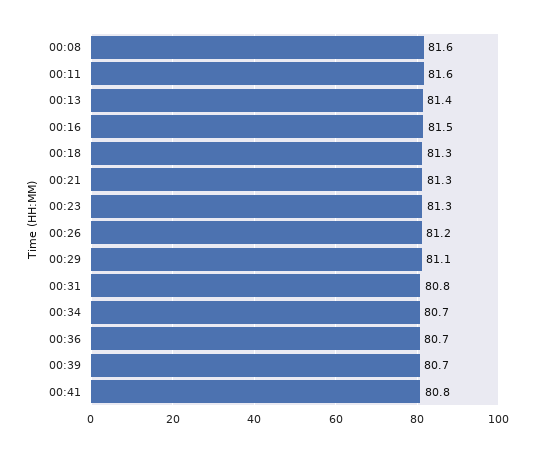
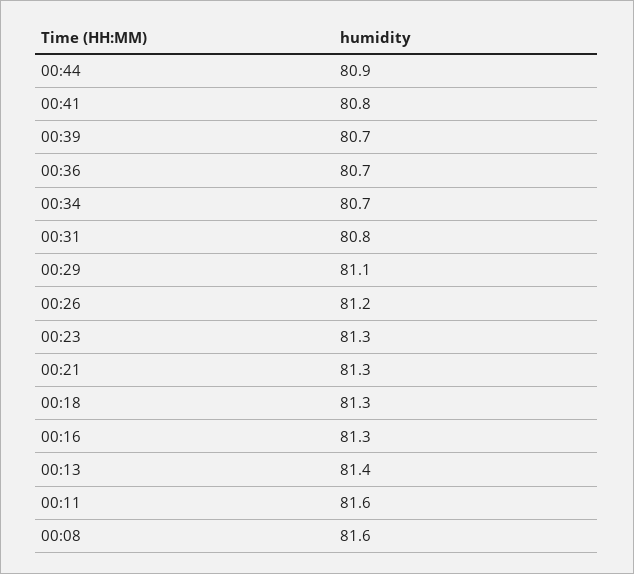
00:16: 81.5 -> 81.3
00:44: none -> 80.9

